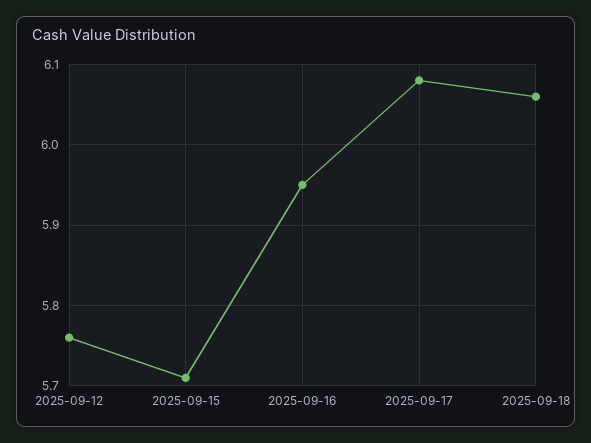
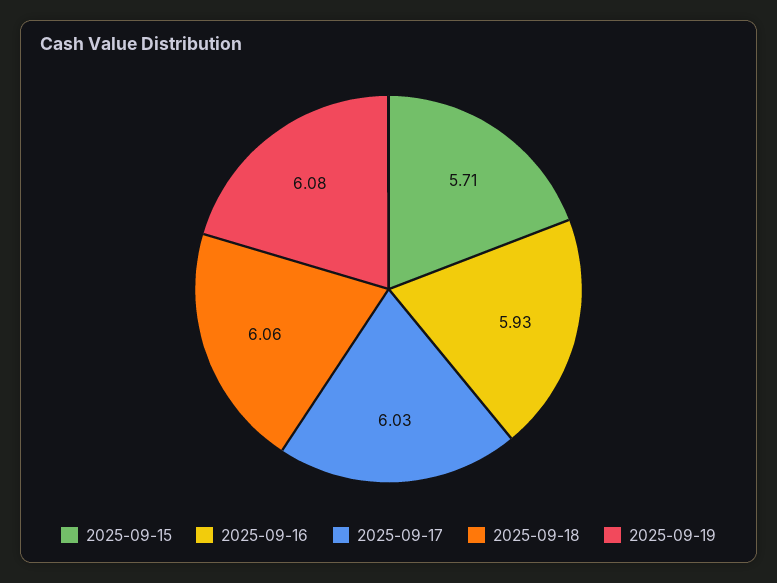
2025-09-12: 5.76 -> none
2025-09-16: 5.95 -> 5.93
2025-09-17: 6.08 -> 6.03
2025-09-19: none -> 6.08

